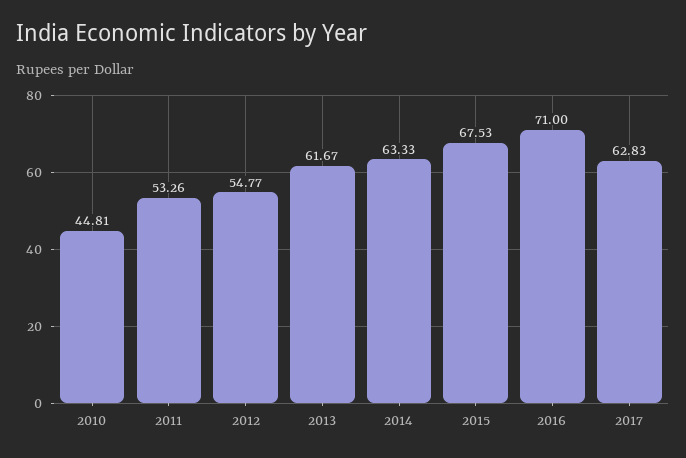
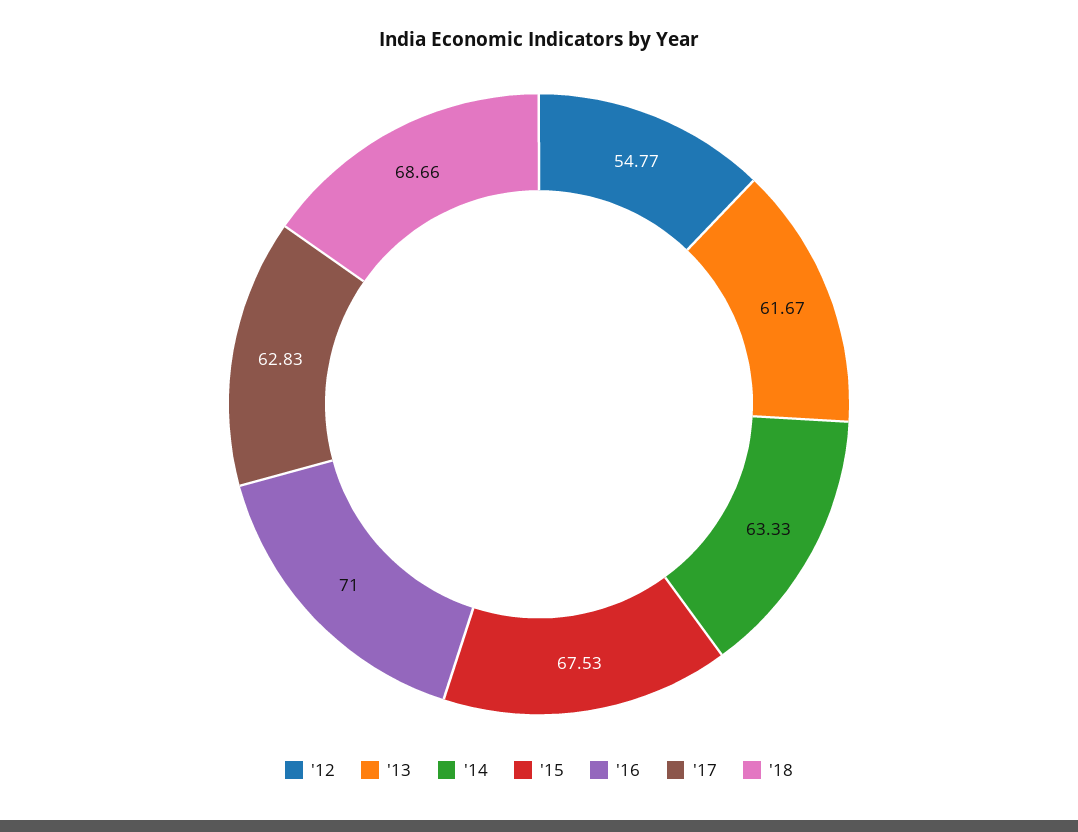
2010: 44.81 -> none
2011: 53.26 -> none
'18: none -> 68.66

